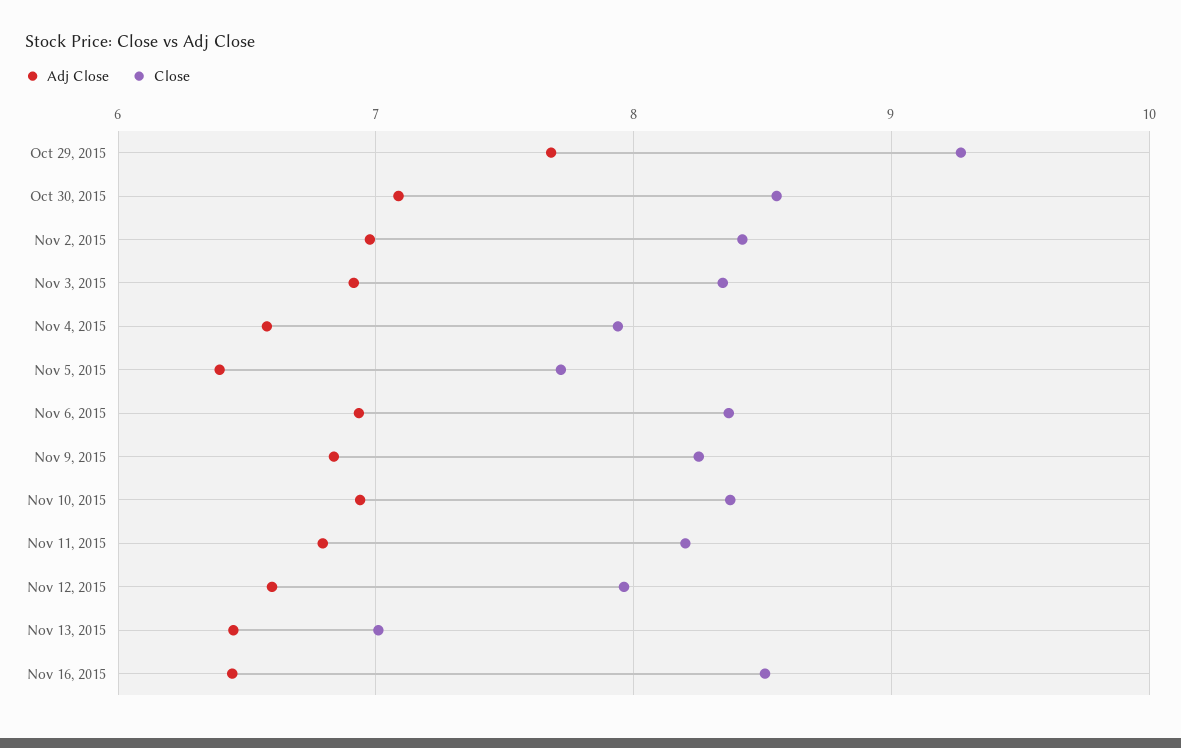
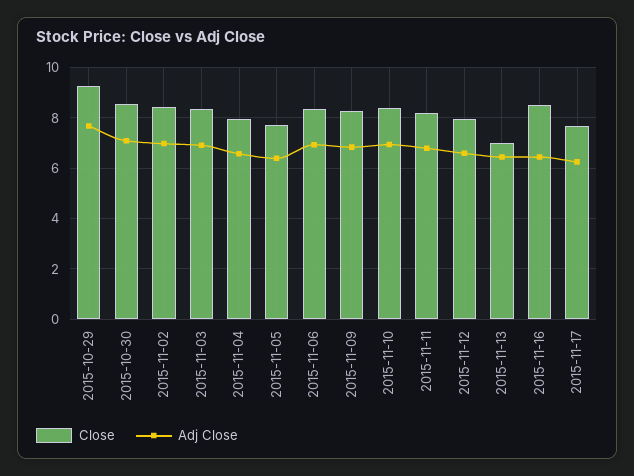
Close, 2015-11-17: none -> 7.75
Adj Close, 2015-11-17: none -> 6.25

